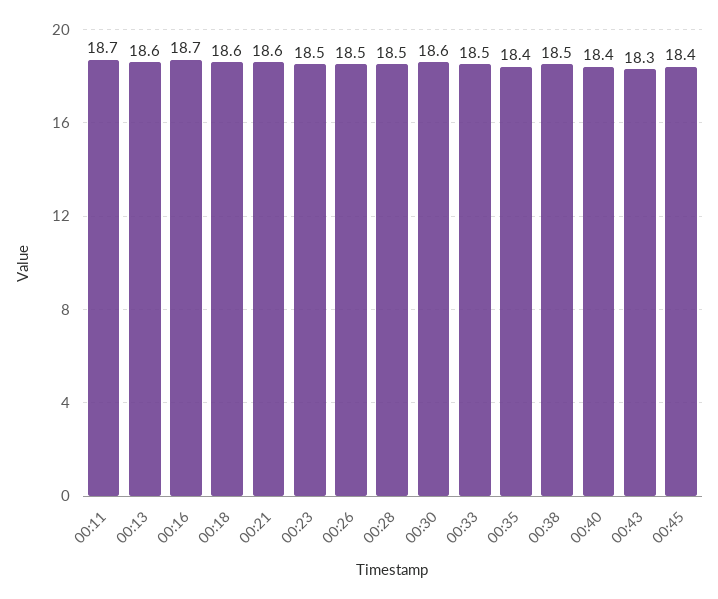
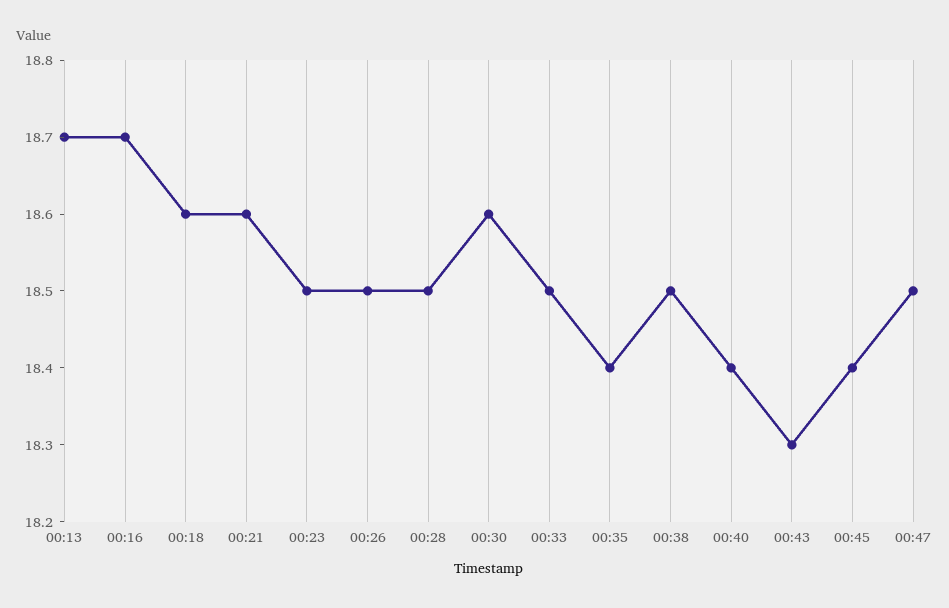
00:11: 18.7 -> none
00:13: 18.6 -> 18.7
00:47: none -> 18.5

